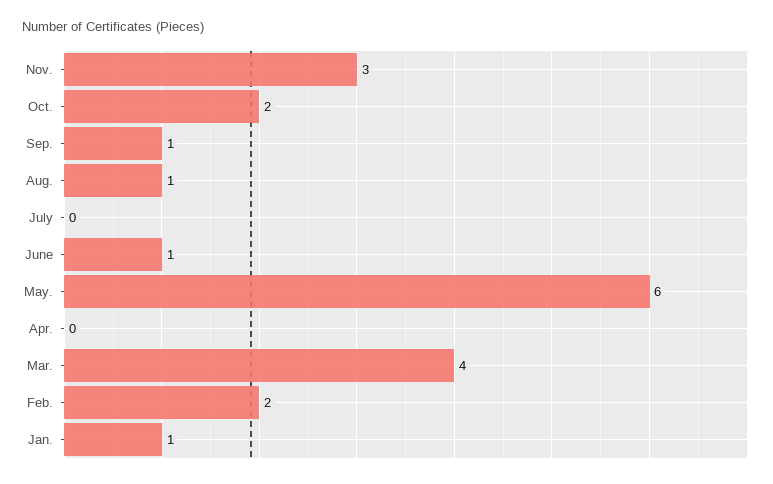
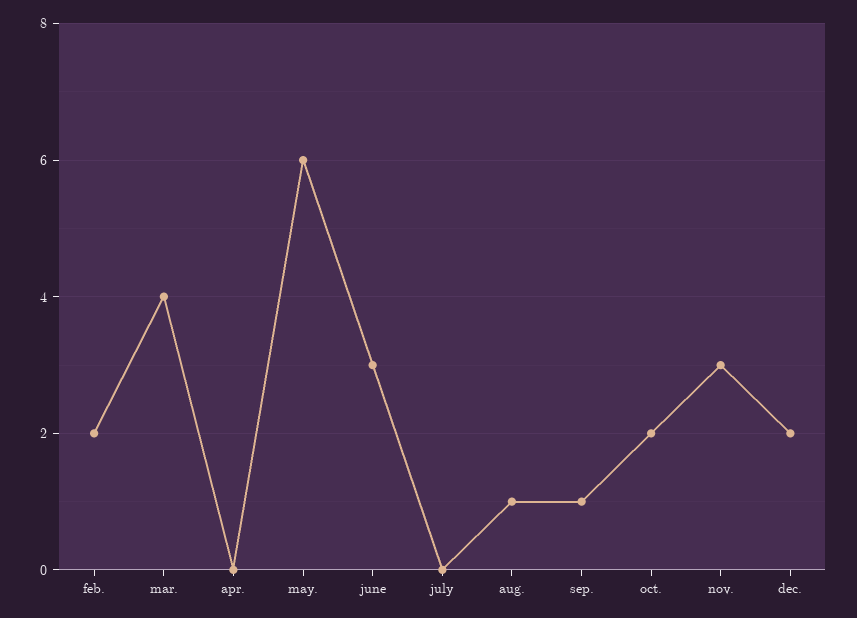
June: 1 -> 3
Jan.: 1 -> none
dec.: none -> 2

